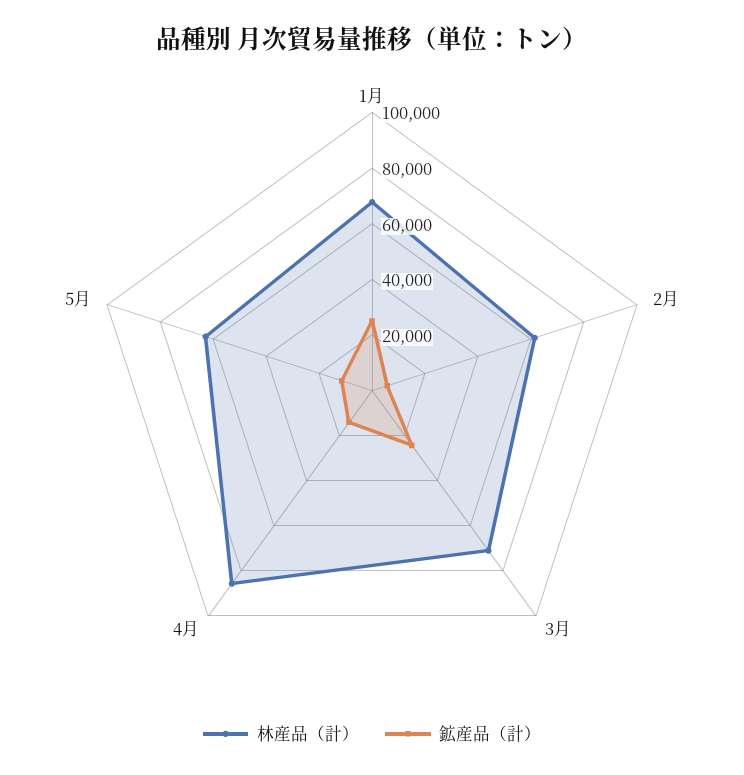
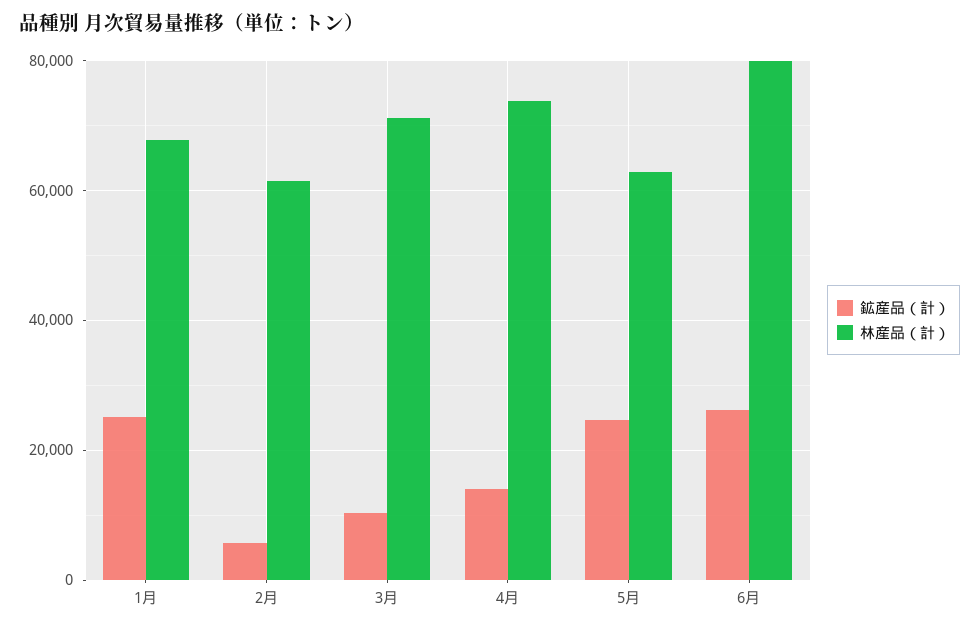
鉱産品（計）, 3月: 25000 -> 10000
林産品（計）, 4月: 85000 -> 74000
鉱産品（計）, 5月: 10000 -> 24000
鉱産品（計）, 6月: none -> 26000
林産品（計）, 6月: none -> 80000

